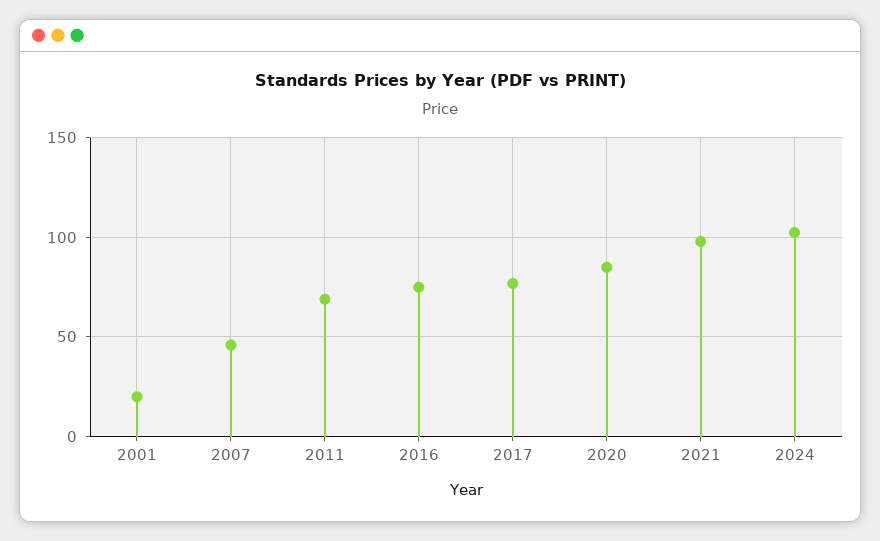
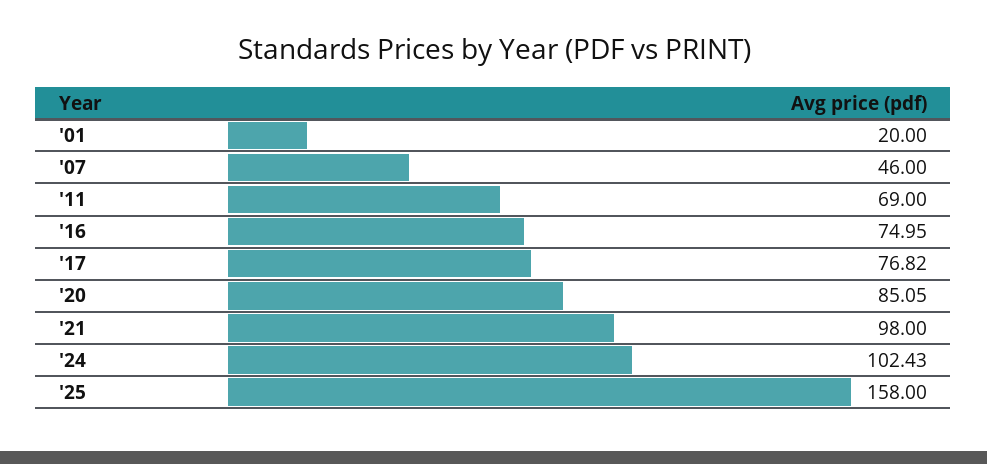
'25: none -> 158

